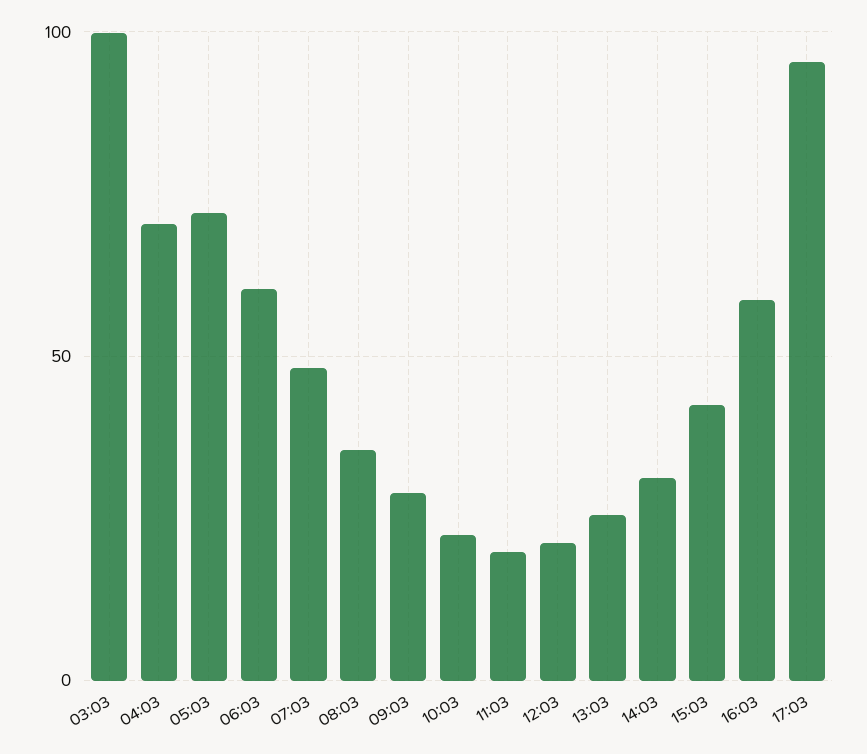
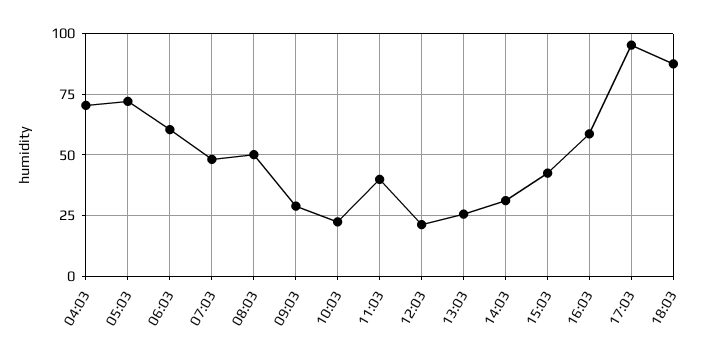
03:03: 100 -> none
08:03: 35 -> 50
11:03: 20 -> 40
18:03: none -> 87.5

